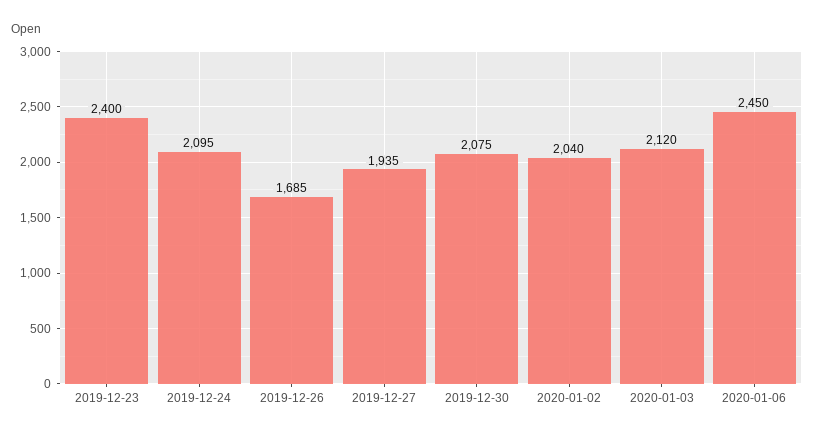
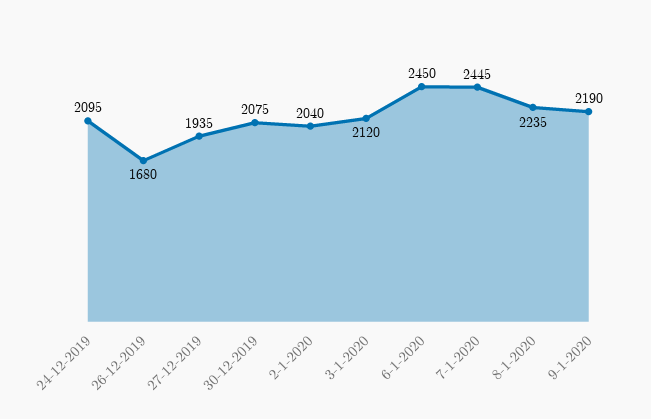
2019-12-23: 2400 -> none
2019-12-26: 1685 -> 1680
7-1-2020: none -> 2445
8-1-2020: none -> 2235
9-1-2020: none -> 2190

